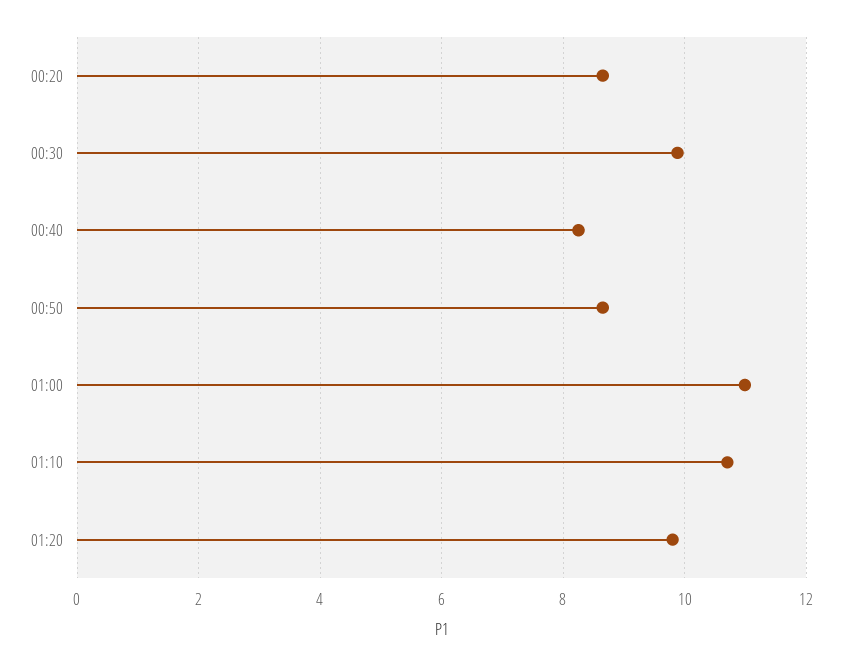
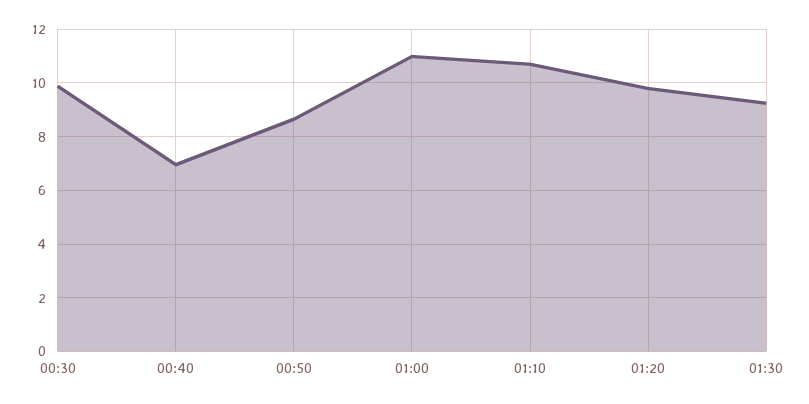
00:20: 8.6 -> none
00:40: 8.2 -> 7
01:30: none -> 9.25

